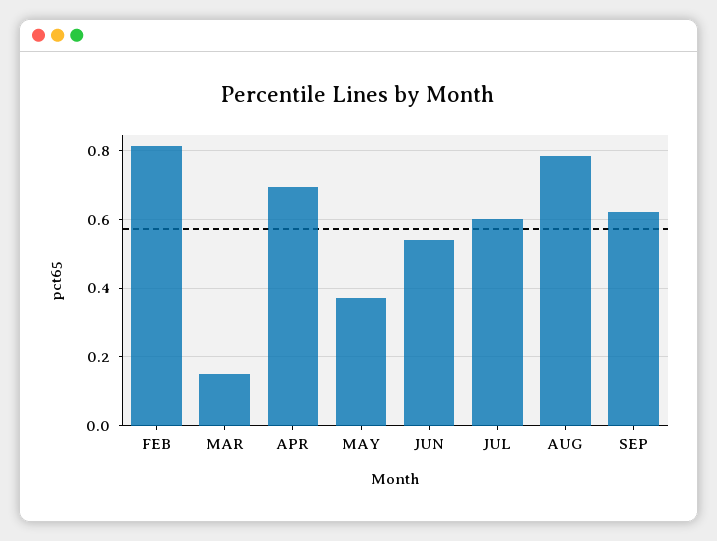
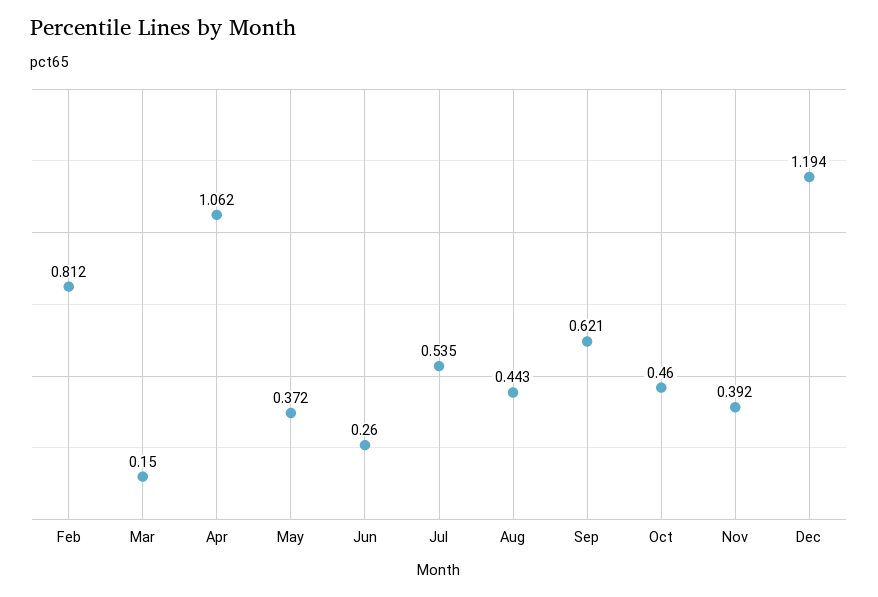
APR: 0.7 -> 1.062
JUN: 0.54 -> 0.26
JUL: 0.6 -> 0.535
AUG: 0.78 -> 0.443
Oct: none -> 0.46
Nov: none -> 0.392
Dec: none -> 1.194

